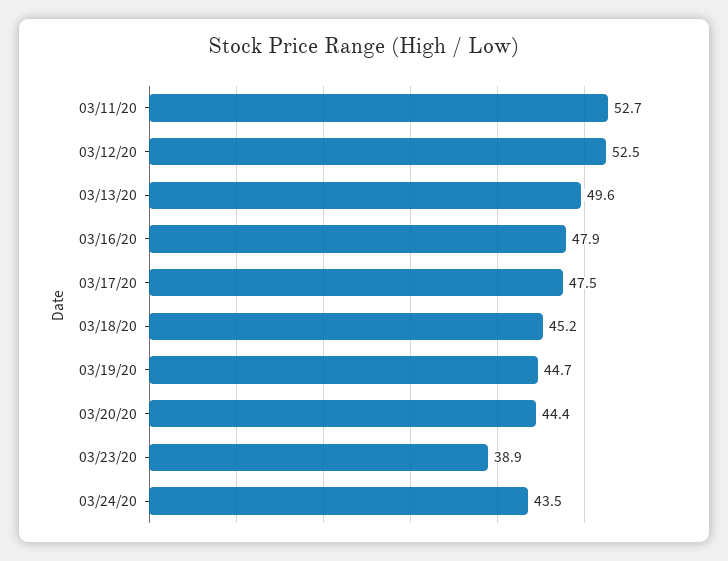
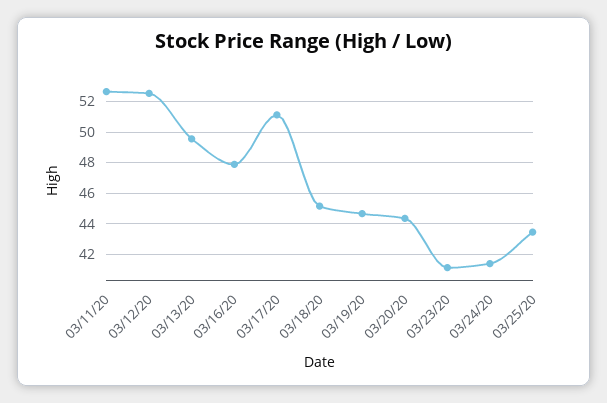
03/17/20: 47.5 -> 51
03/23/20: 38.9 -> 41
03/24/20: 43.5 -> 41.5
03/25/20: none -> 43.5

